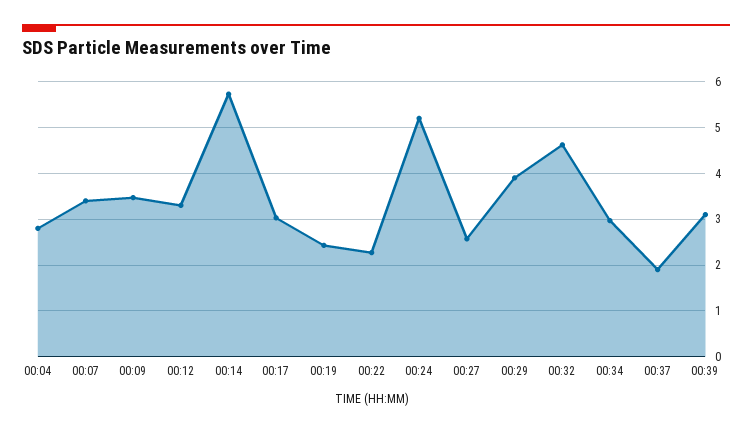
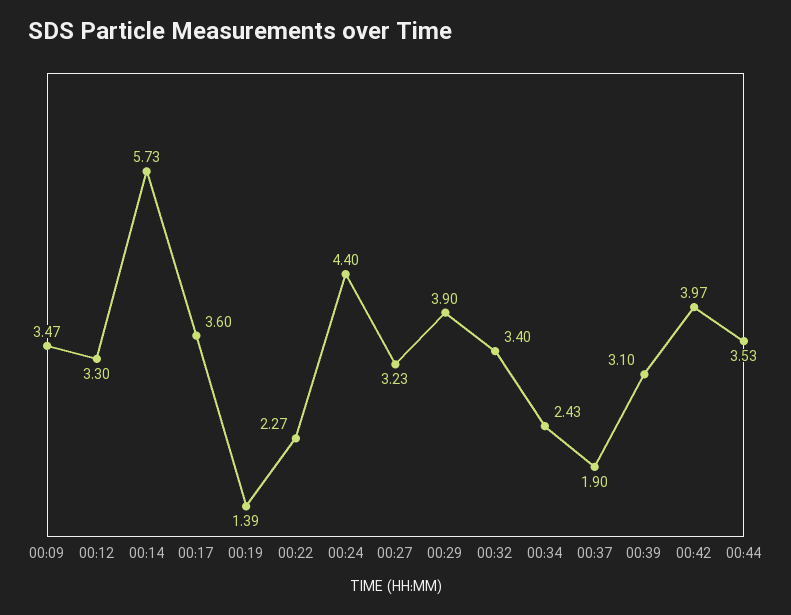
00:04: 2.8 -> none
00:07: 3.4 -> none
00:17: 3 -> 3.6
00:19: 2.4 -> 1.39
00:24: 5.2 -> 4.4
00:27: 2.6 -> 3.23
00:32: 4.6 -> 3.4
00:34: 3 -> 2.43
00:42: none -> 3.97
00:44: none -> 3.53

